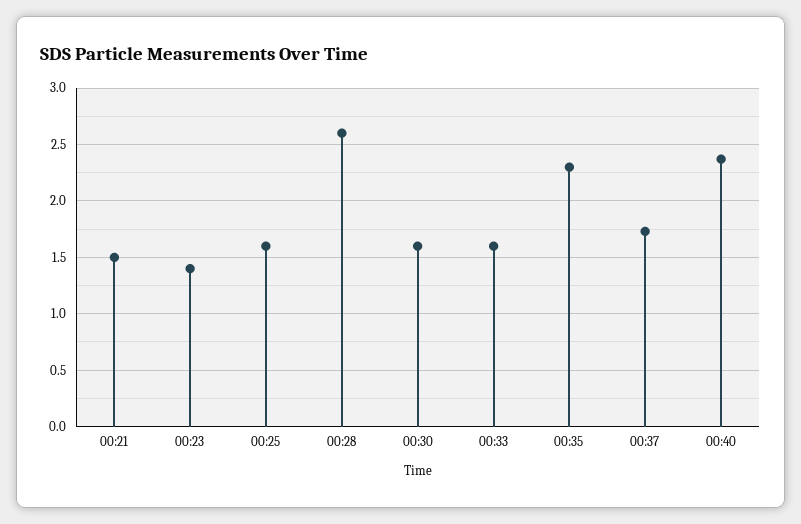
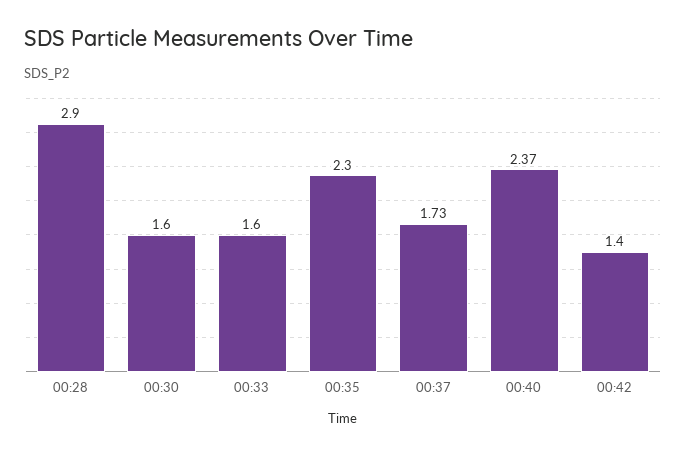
00:21: 1.5 -> none
00:23: 1.4 -> none
00:25: 1.6 -> none
00:28: 2.6 -> 2.9
00:42: none -> 1.4

